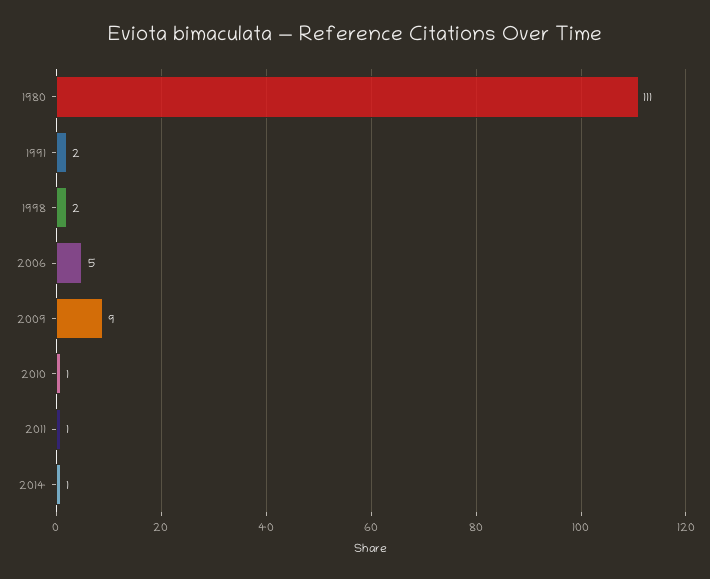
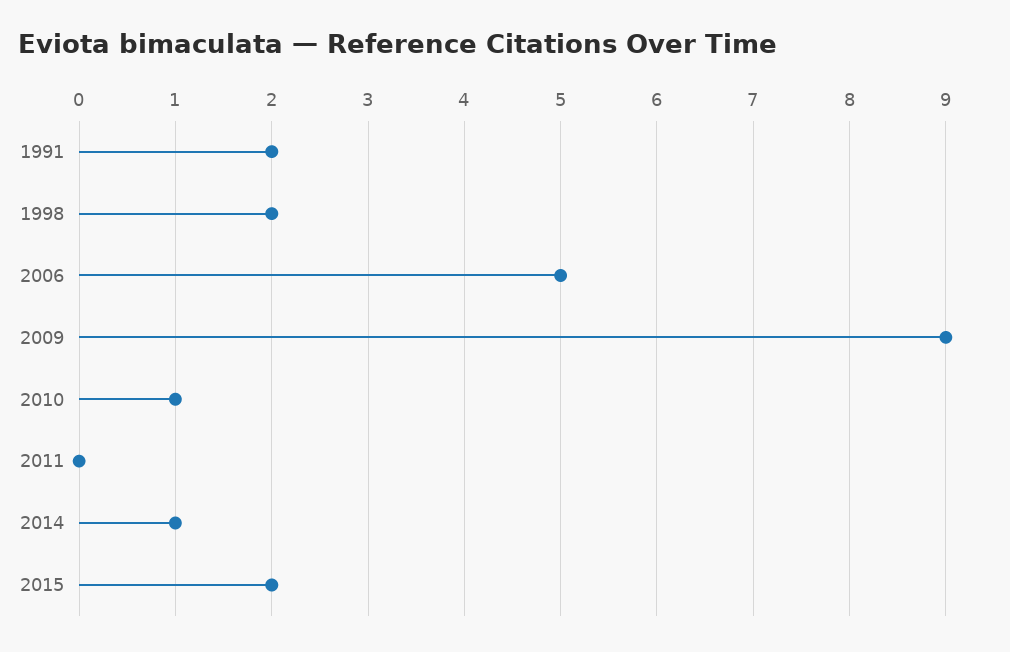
1980: 111 -> none
2011: 1 -> 0
2015: none -> 2

